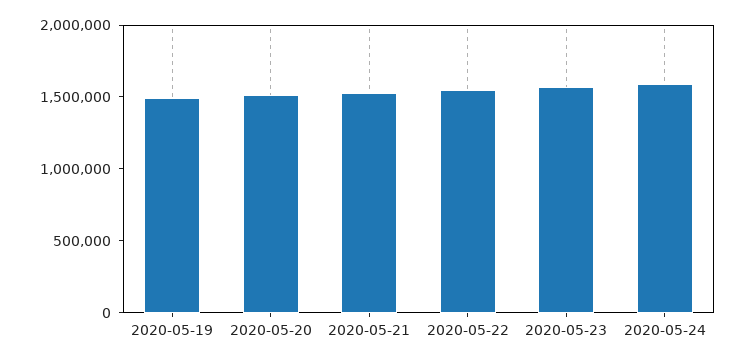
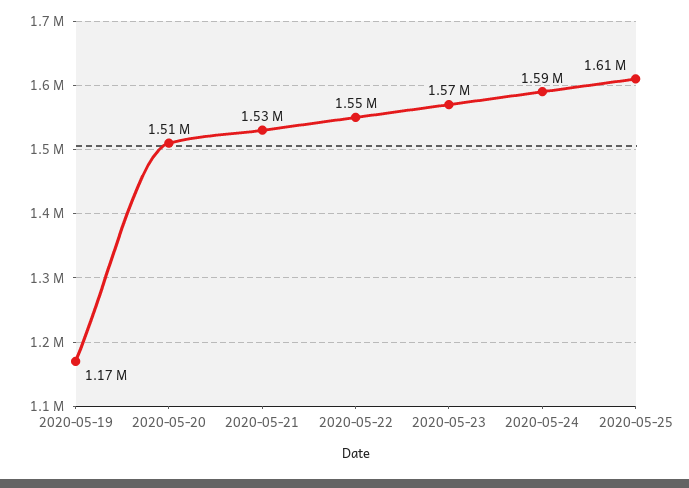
2020-05-19: 1500000 -> 1170000
2020-05-25: none -> 1610000

